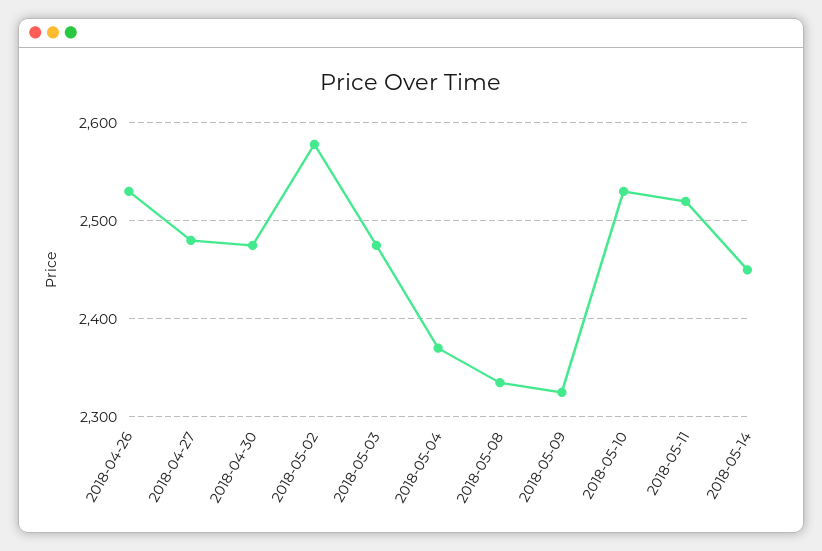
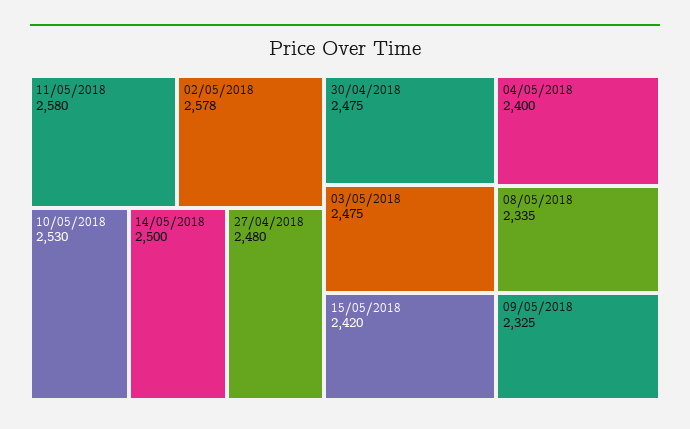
2018-04-26: 2530 -> none
2018-05-04: 2370 -> 2400
2018-05-11: 2520 -> 2580
2018-05-14: 2450 -> 2500
15/05/2018: none -> 2420

